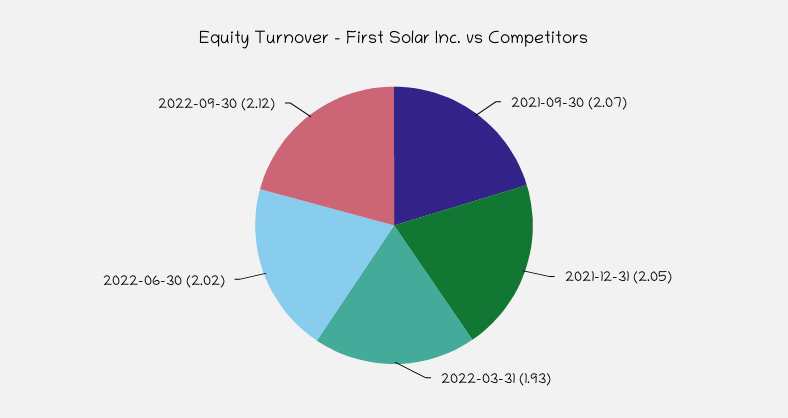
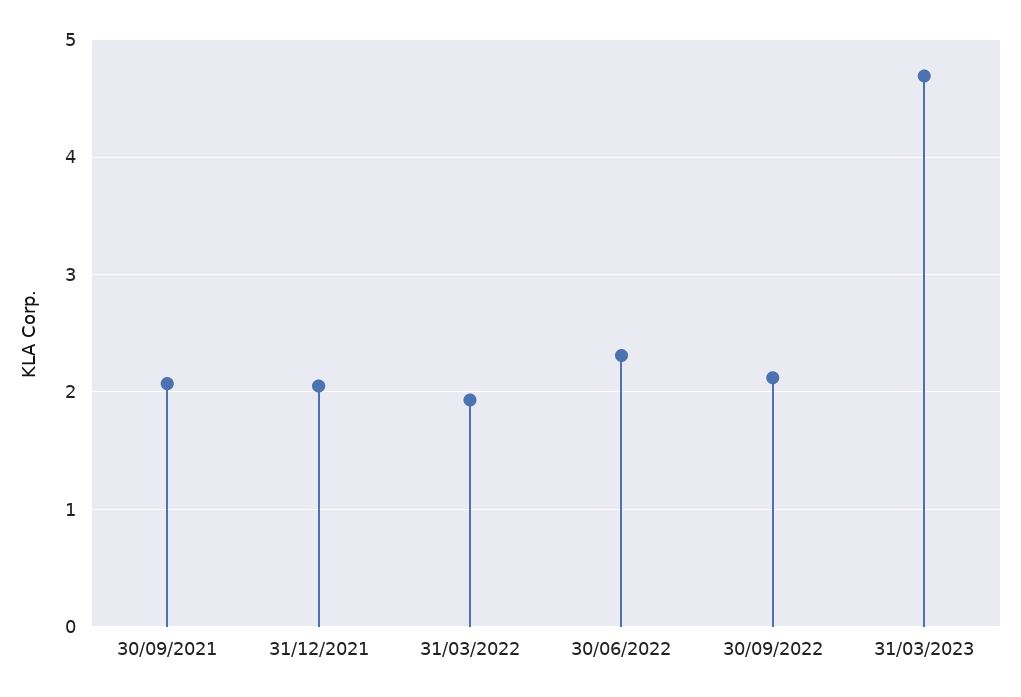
2022-06-30: 2.02 -> 2.3
31/03/2023: none -> 4.7

